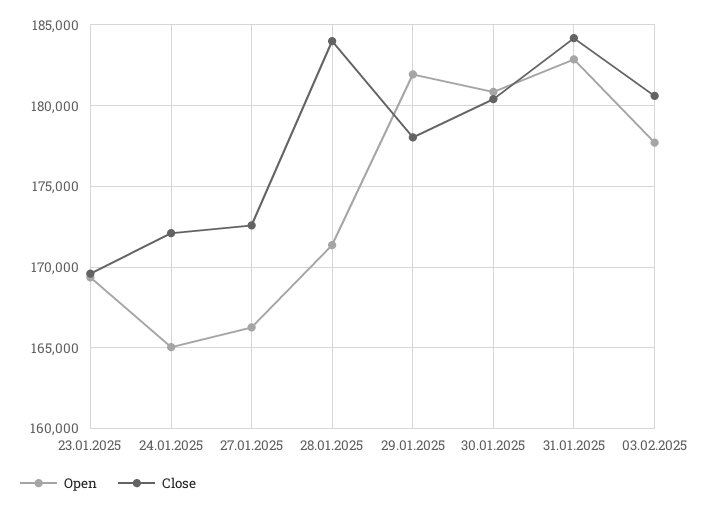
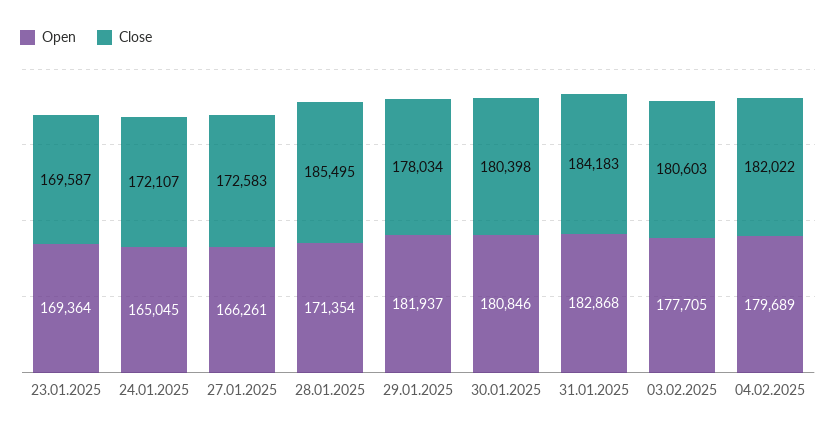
Close, 28.01.2025: 184000 -> 185495
Open, 04.02.2025: none -> 179689
Close, 04.02.2025: none -> 182022

